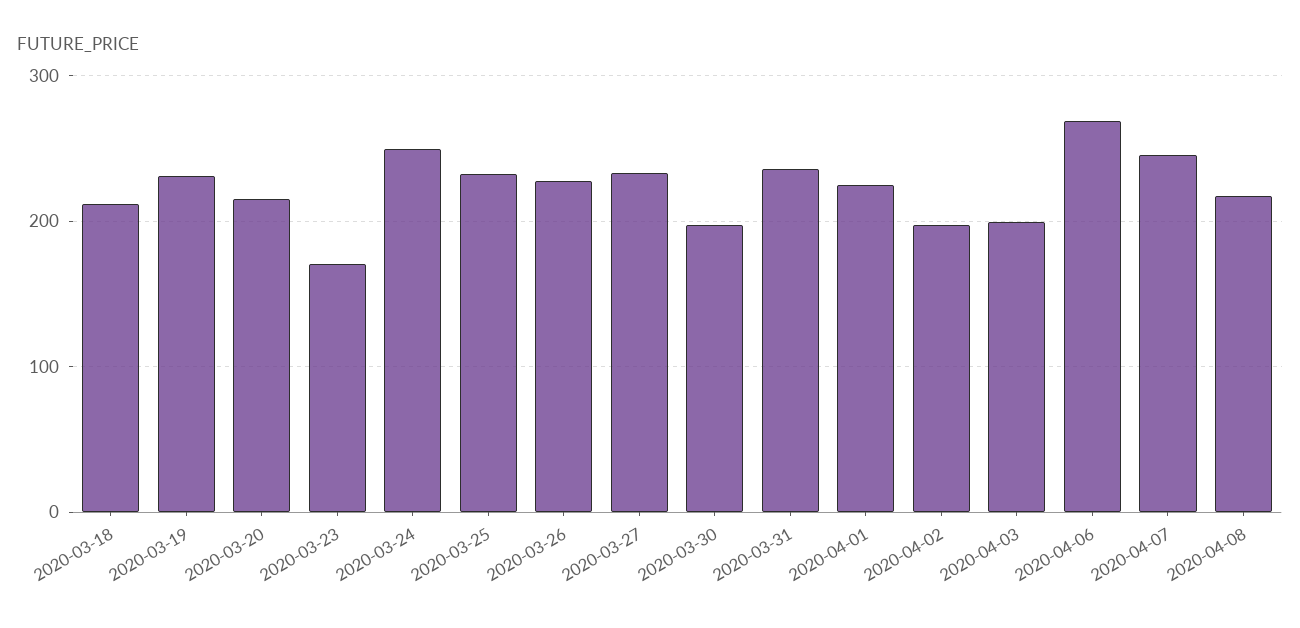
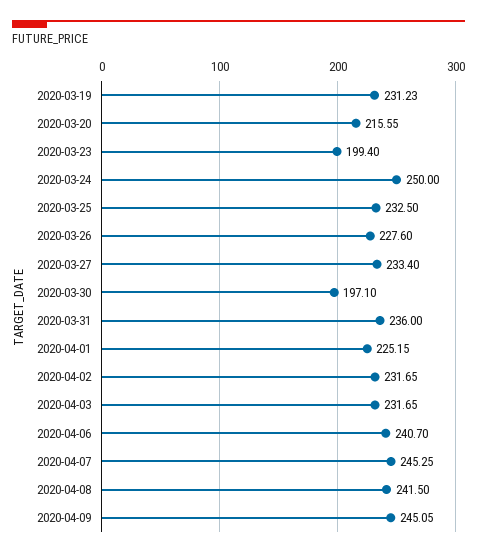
2020-03-18: 210 -> none
2020-03-23: 170 -> 199.4
2020-04-02: 200 -> 231.65
2020-04-03: 200 -> 231.65
2020-04-06: 270 -> 240.7
2020-04-08: 220 -> 241.5
2020-04-09: none -> 245.05

